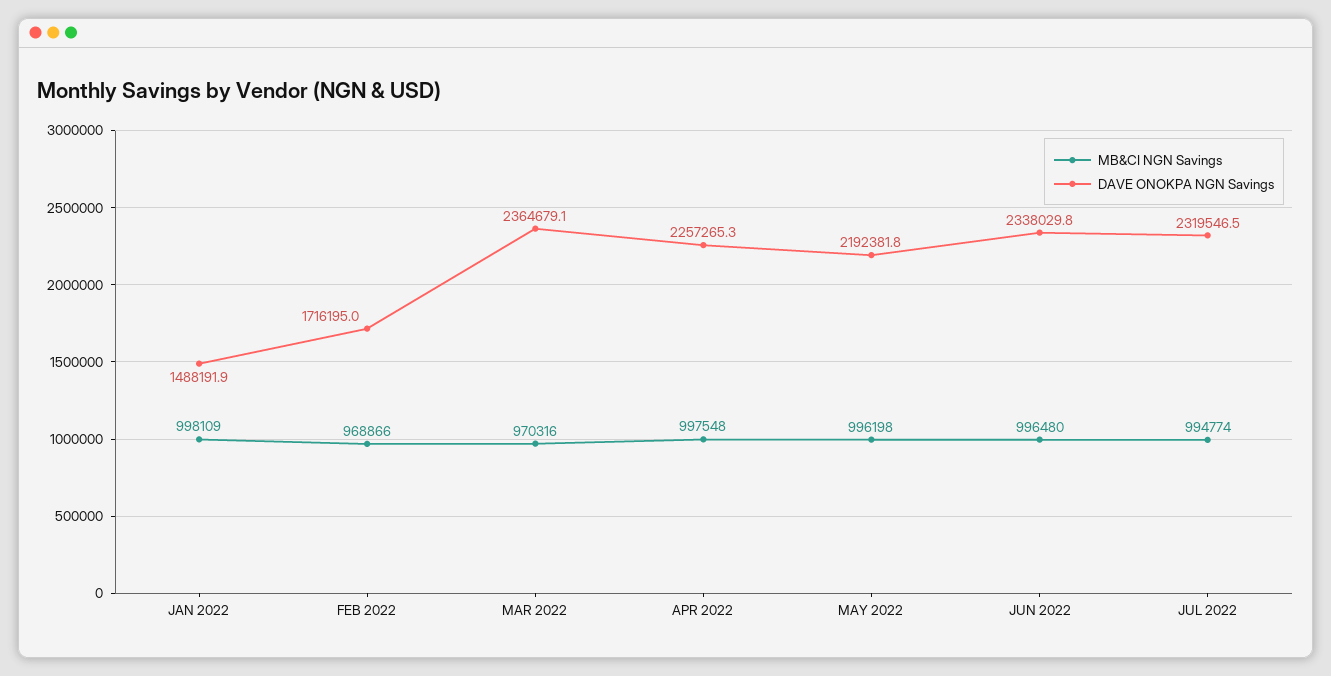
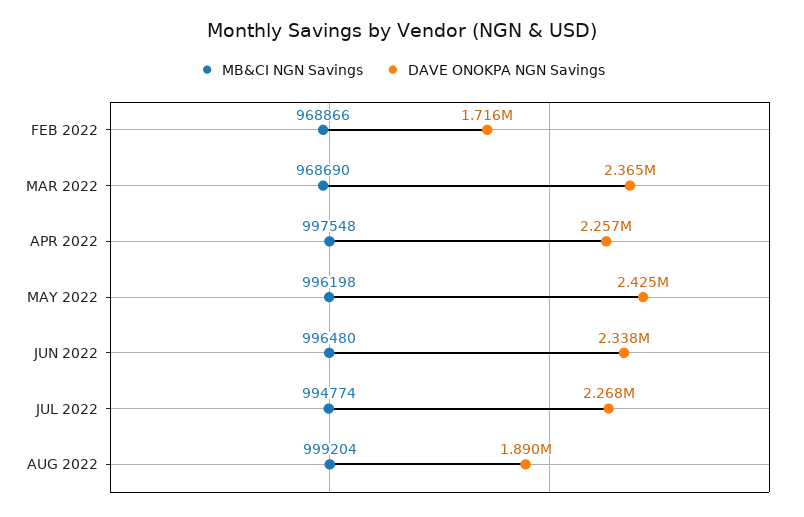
MB&CI NGN Savings, JAN 2022: 998109 -> none
DAVE ONOKPA NGN Savings, JAN 2022: 1488191.9 -> none
MB&CI NGN Savings, MAR 2022: 970316 -> 968690
DAVE ONOKPA NGN Savings, MAY 2022: 2192381.8 -> 2425000
DAVE ONOKPA NGN Savings, JUL 2022: 2319546.5 -> 2268000
MB&CI NGN Savings, AUG 2022: none -> 999204
DAVE ONOKPA NGN Savings, AUG 2022: none -> 1890000

